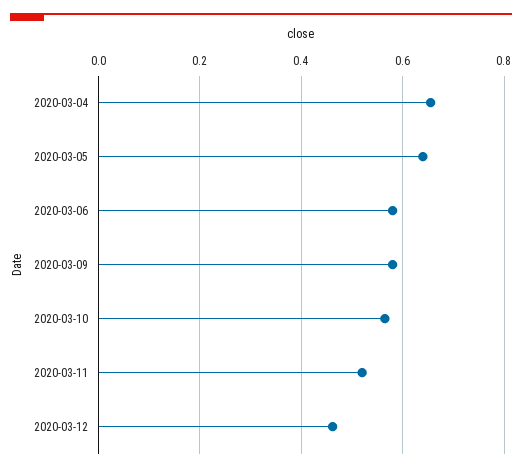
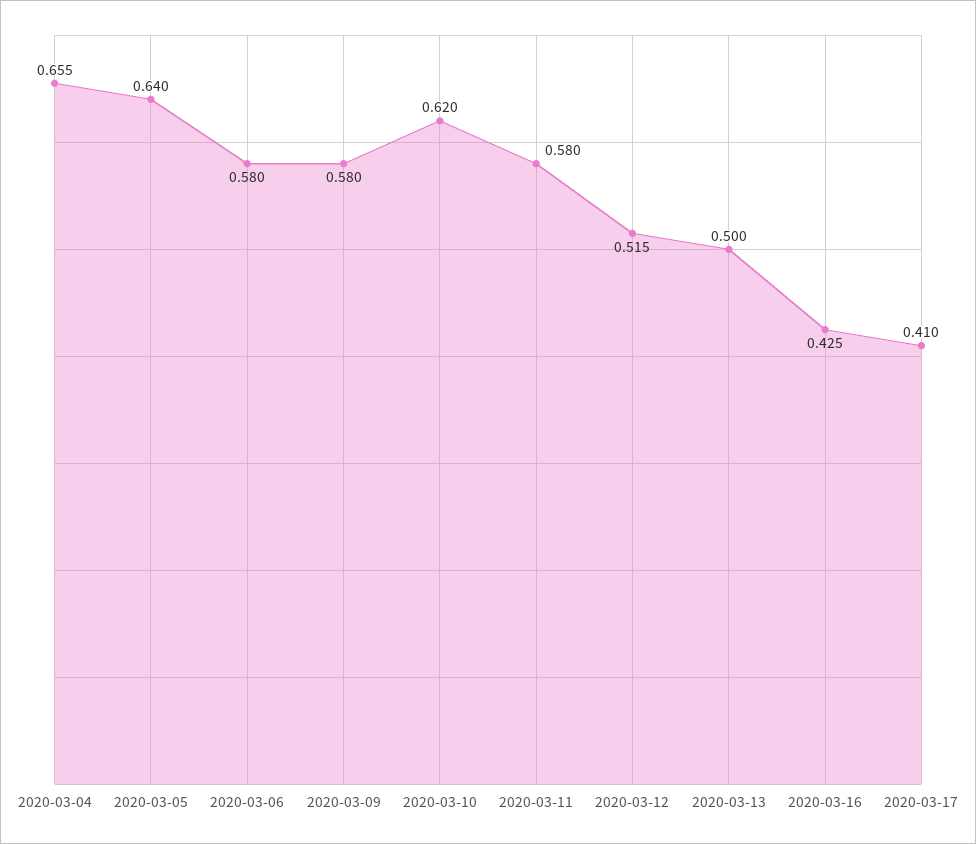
2020-03-10: 0.56 -> 0.62
2020-03-11: 0.52 -> 0.58
2020-03-12: 0.46 -> 0.515
2020-03-13: none -> 0.5
2020-03-16: none -> 0.425
2020-03-17: none -> 0.41

